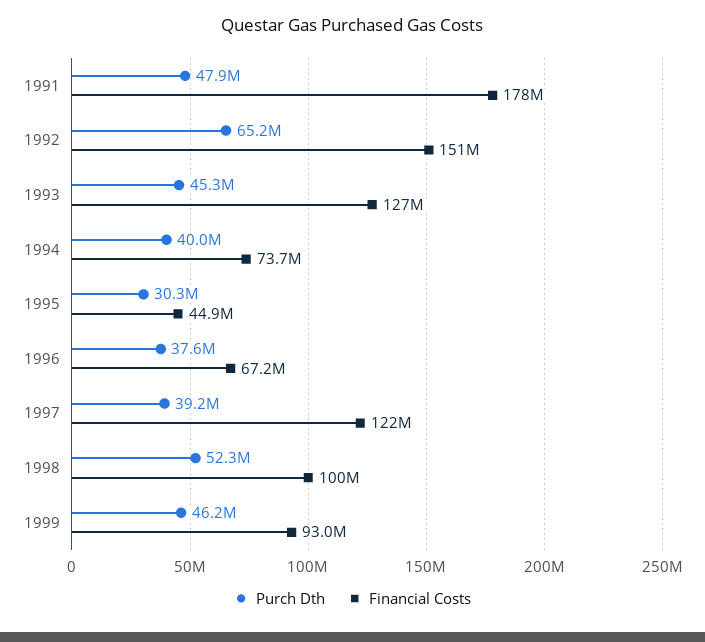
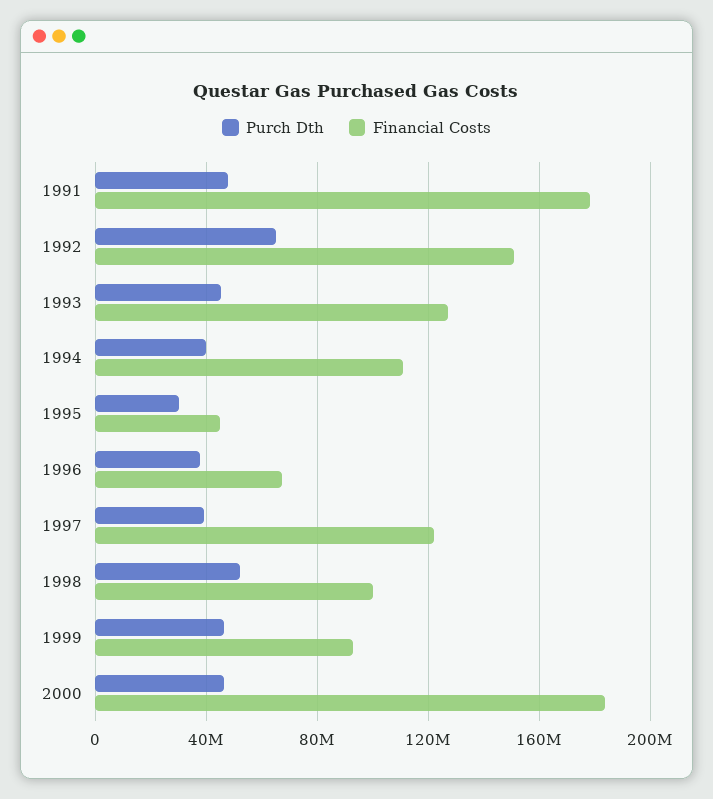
Financial Costs, 1994: 73700000 -> 110000000
Purch Dth, 2000: none -> 45000000
Financial Costs, 2000: none -> 185000000

